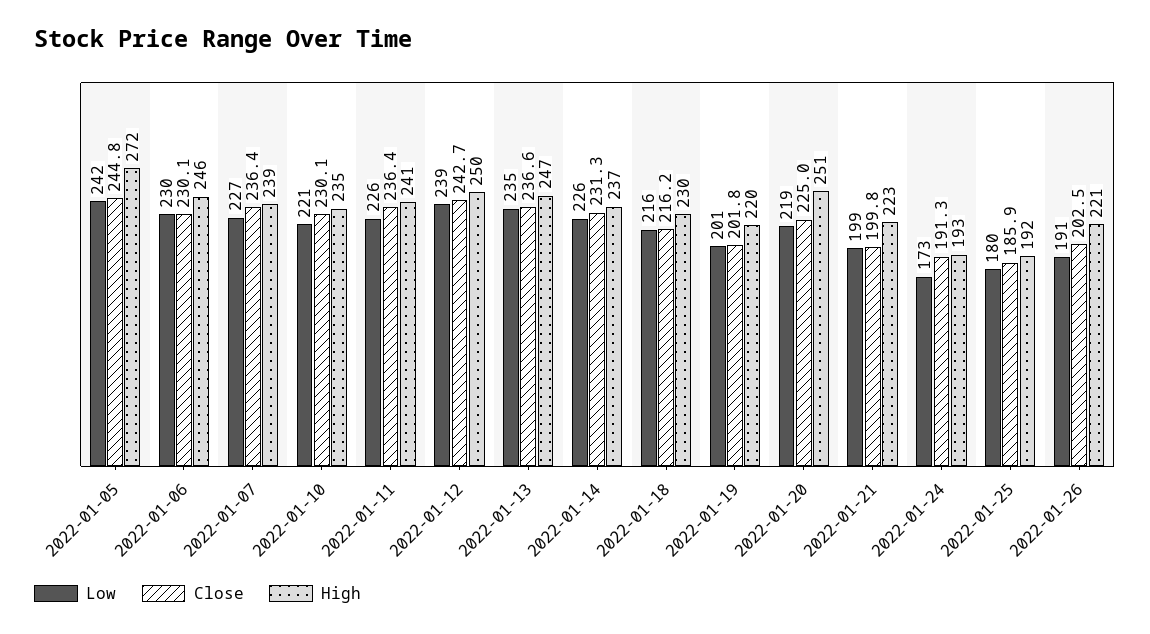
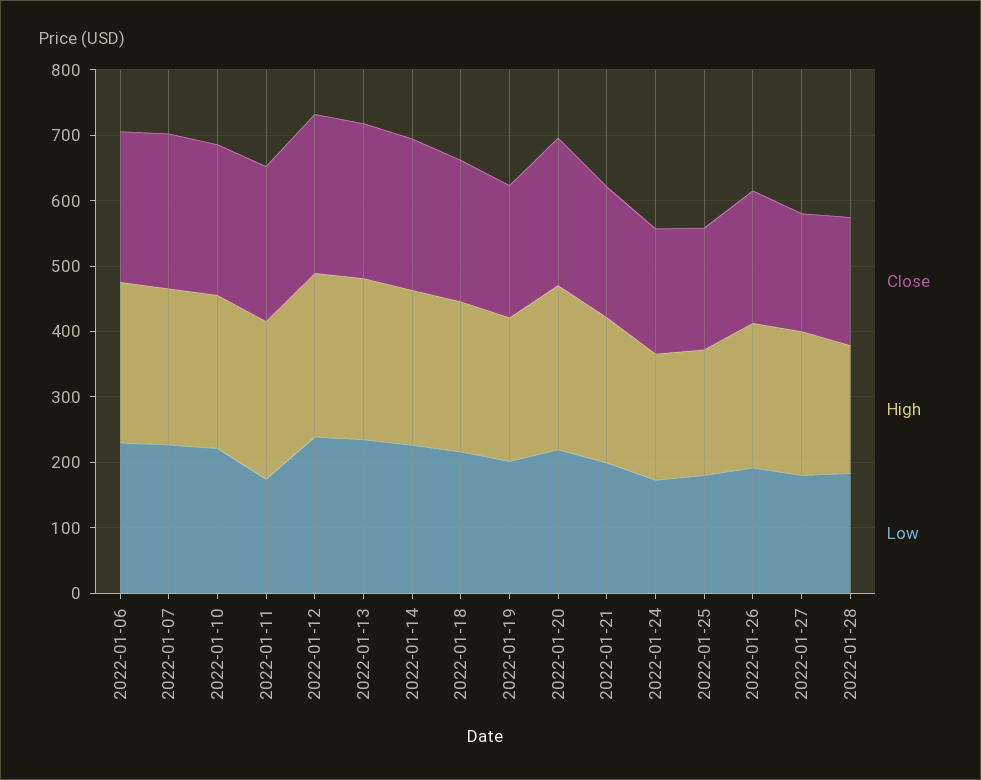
Low, 2022-01-05: 242 -> none
Close, 2022-01-05: 244.8 -> none
High, 2022-01-05: 272 -> none
Low, 2022-01-11: 226 -> 180
Close, 2022-01-27: none -> 180
High, 2022-01-27: none -> 220
Low, 2022-01-27: none -> 180
Close, 2022-01-28: none -> 200
High, 2022-01-28: none -> 200
Low, 2022-01-28: none -> 180

